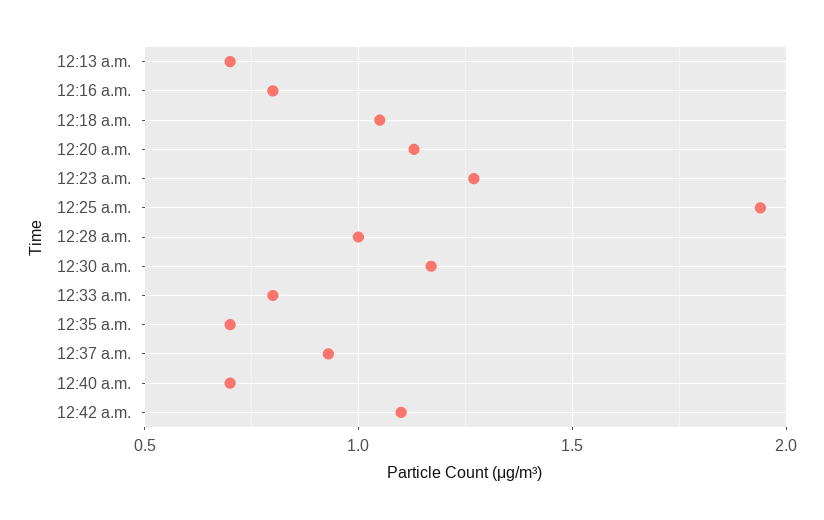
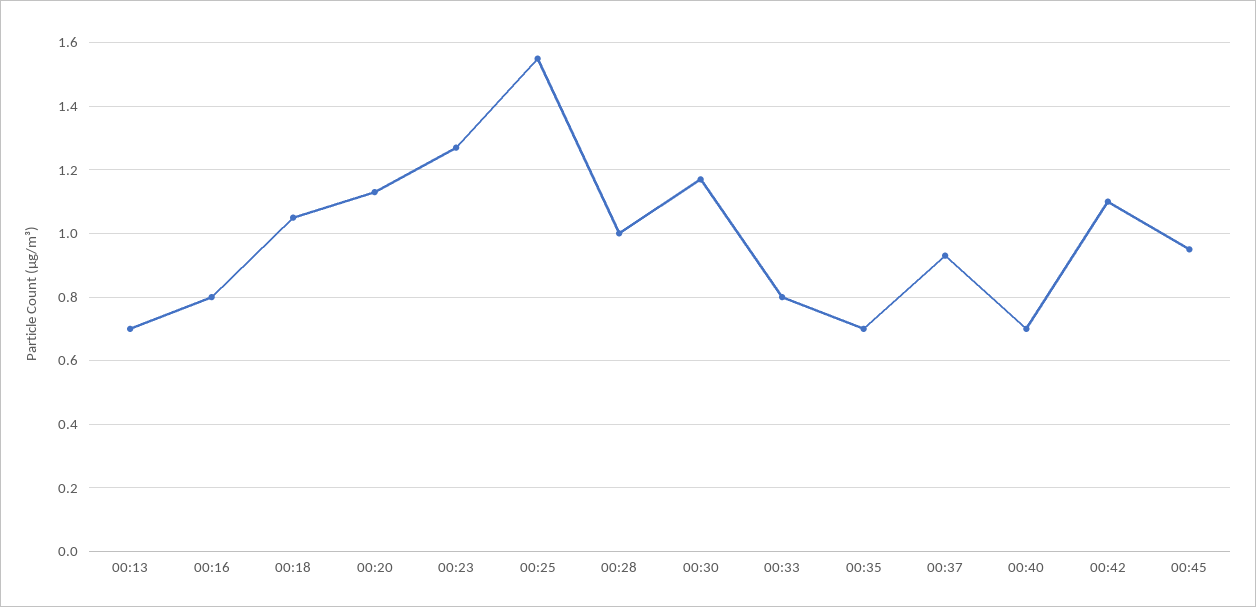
12:25 a.m.: 1.95 -> 1.55
00:45: none -> 0.95

